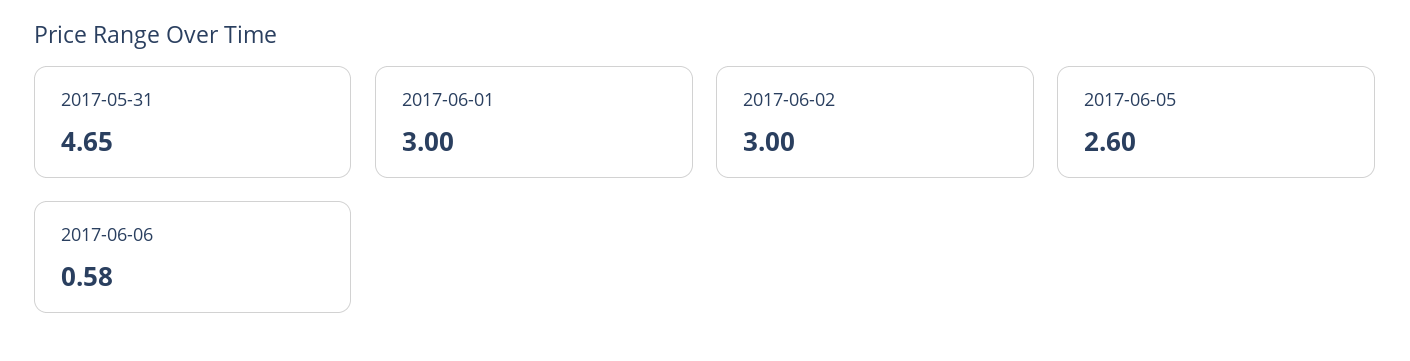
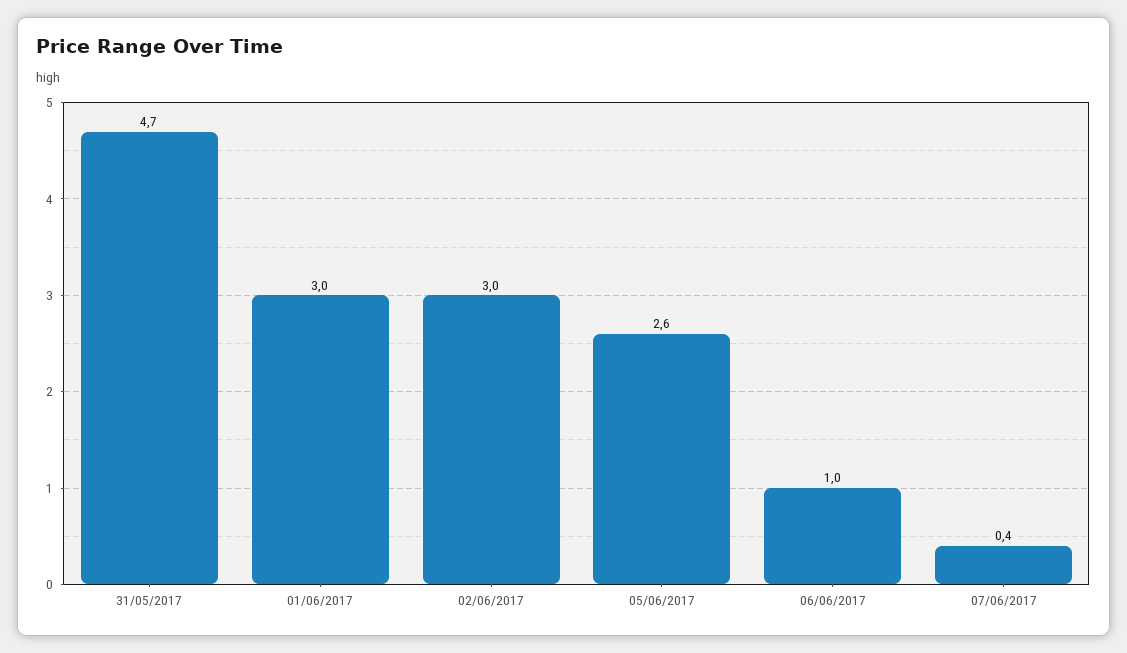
2017-06-06: 0.58 -> 1
07/06/2017: none -> 0.4

